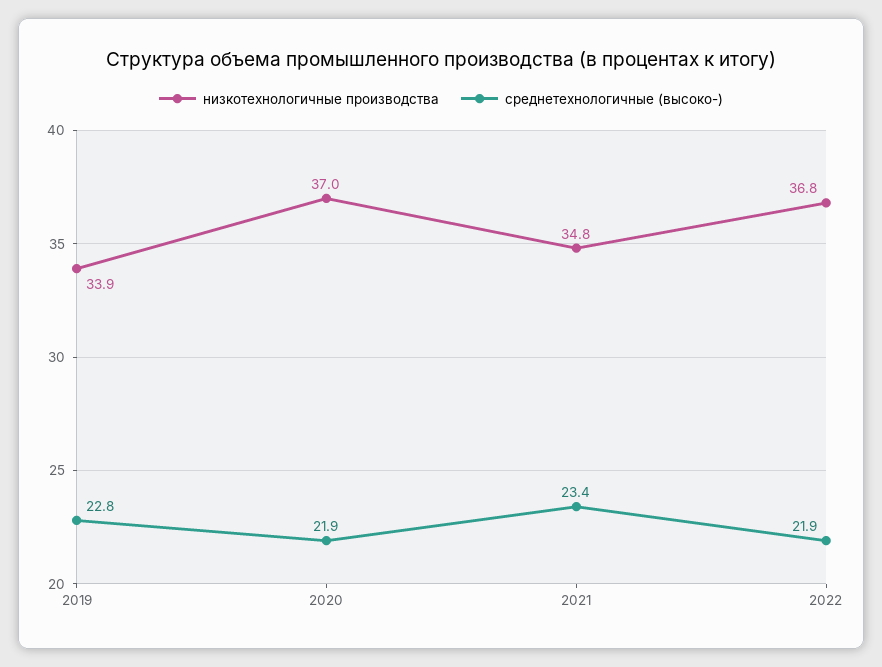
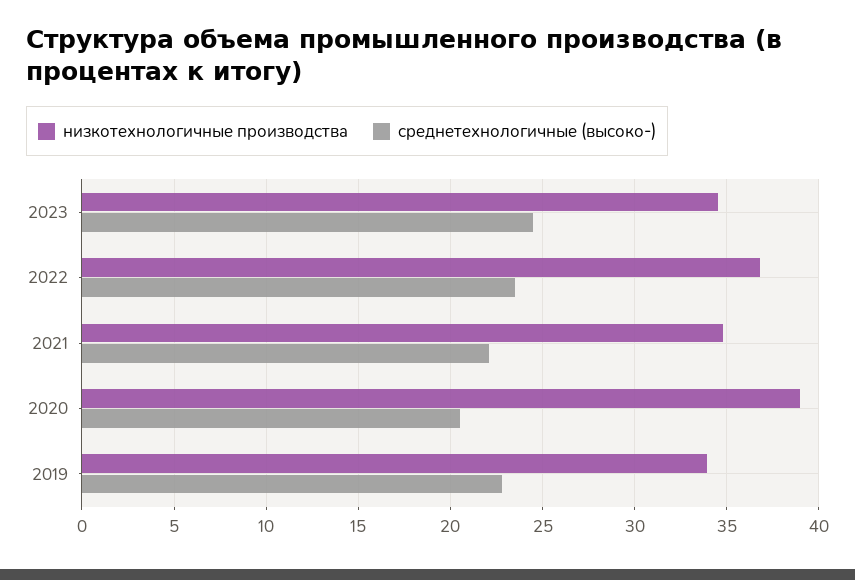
низкотехнологичные производства, 2020: 37 -> 39
среднетехнологичные (высоко-), 2020: 21.9 -> 20.5
среднетехнологичные (высоко-), 2021: 23.4 -> 22
среднетехнологичные (высоко-), 2022: 21.9 -> 23.5
низкотехнологичные производства, 2023: none -> 34.5
среднетехнологичные (высоко-), 2023: none -> 24.5

